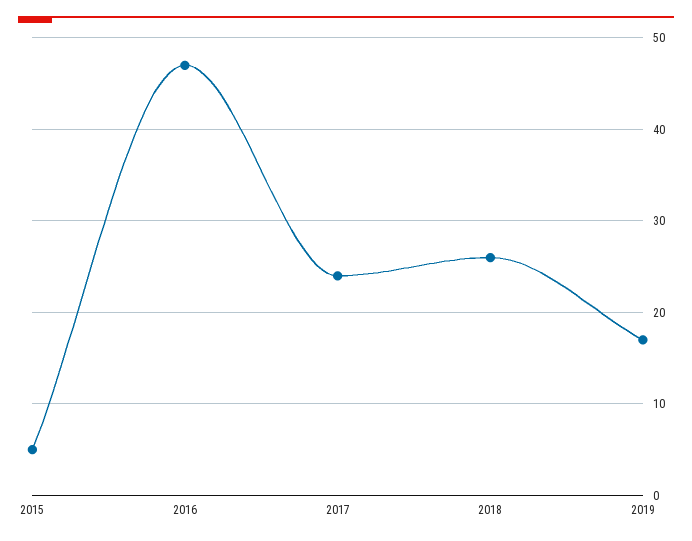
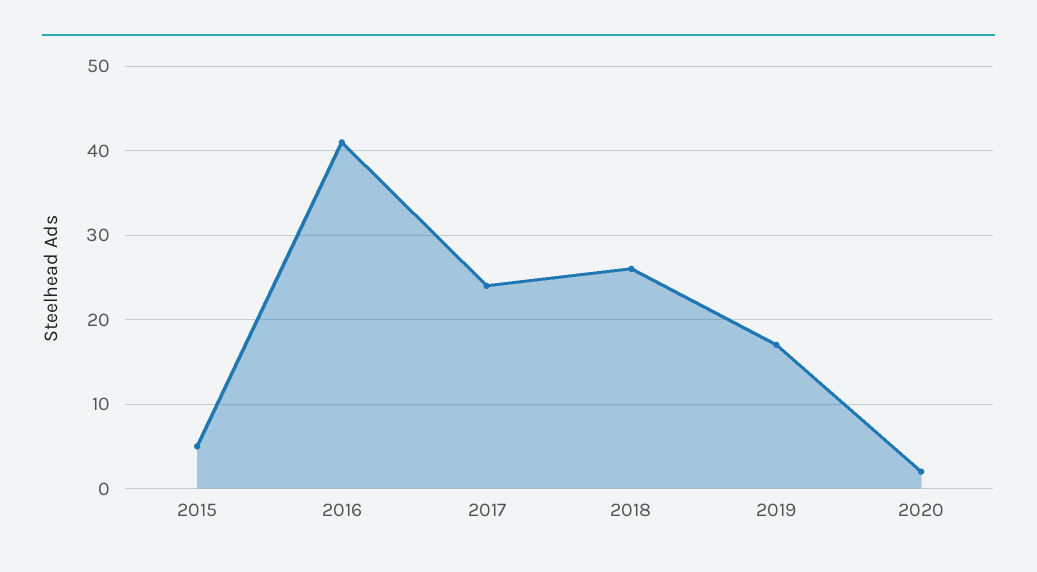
2016: 47 -> 41
2020: none -> 2

